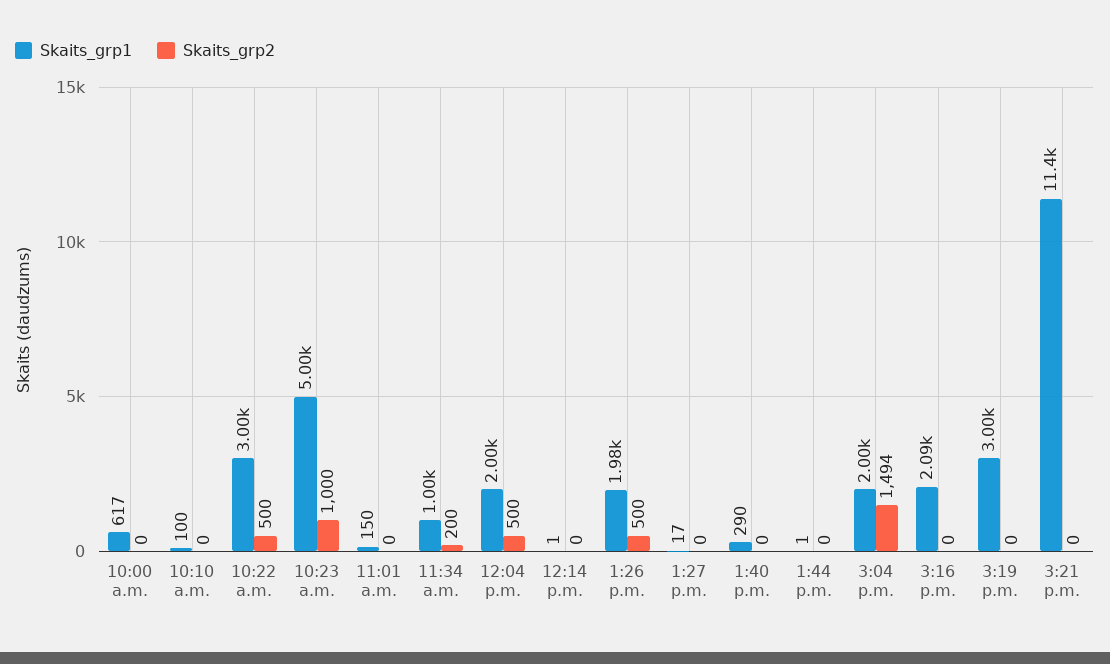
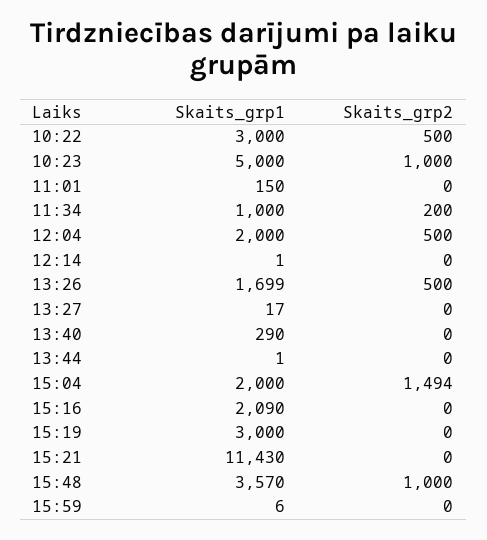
Skaits_grp1, 10:00 a.m.: 617 -> none
Skaits_grp2, 10:00 a.m.: 0 -> none
Skaits_grp1, 10:10 a.m.: 100 -> none
Skaits_grp2, 10:10 a.m.: 0 -> none
Skaits_grp1, 1:26 p.m.: 1980 -> 1699
Skaits_grp1, 15:48: none -> 3570
Skaits_grp2, 15:48: none -> 1000
Skaits_grp1, 15:59: none -> 6
Skaits_grp2, 15:59: none -> 0

